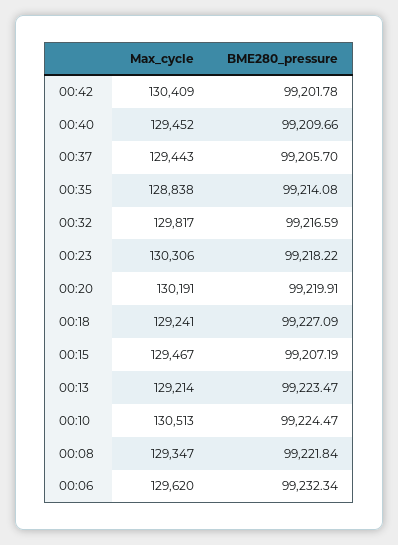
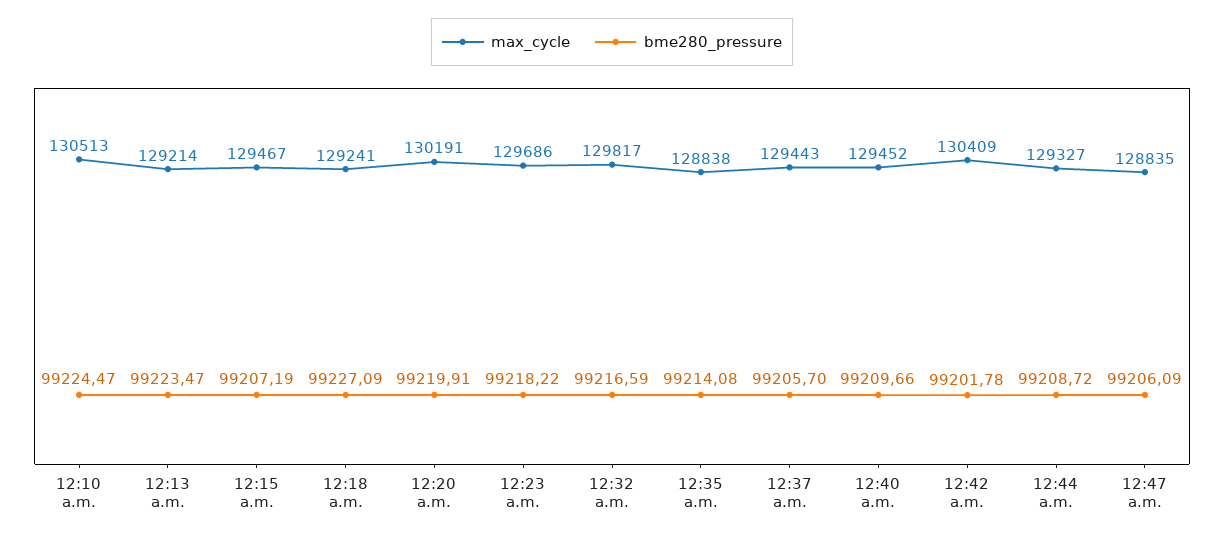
Max_cycle, 00:23: 130306 -> 129686
Max_cycle, 00:08: 129347 -> none
BME280_pressure, 00:08: 99221.84 -> none
Max_cycle, 00:06: 129620 -> none
BME280_pressure, 00:06: 99232.34 -> none
Max_cycle, 12:44 a.m.: none -> 129327
BME280_pressure, 12:44 a.m.: none -> 99208.72
Max_cycle, 12:47 a.m.: none -> 128835
BME280_pressure, 12:47 a.m.: none -> 99206.09

